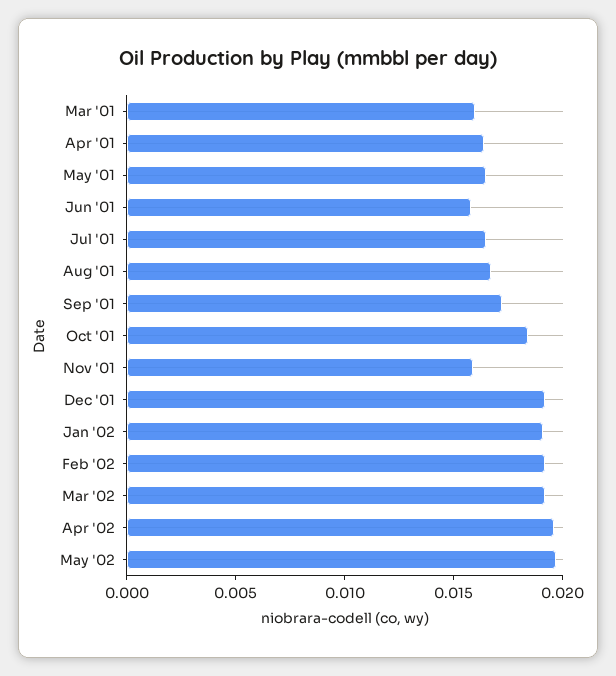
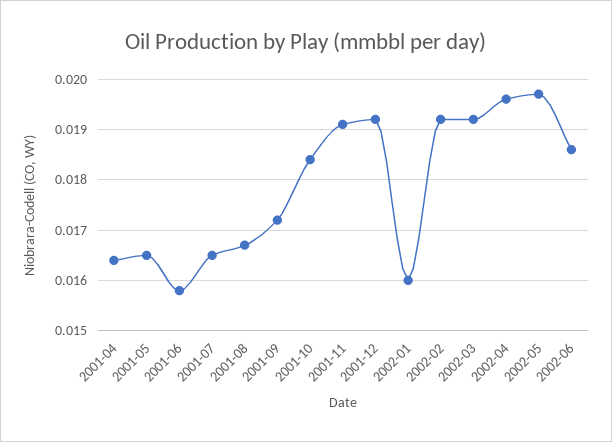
Mar '01: 0.016 -> none
Nov '01: 0.016 -> 0.019
Jan '02: 0.019 -> 0.016
2002-06: none -> 0.0185

